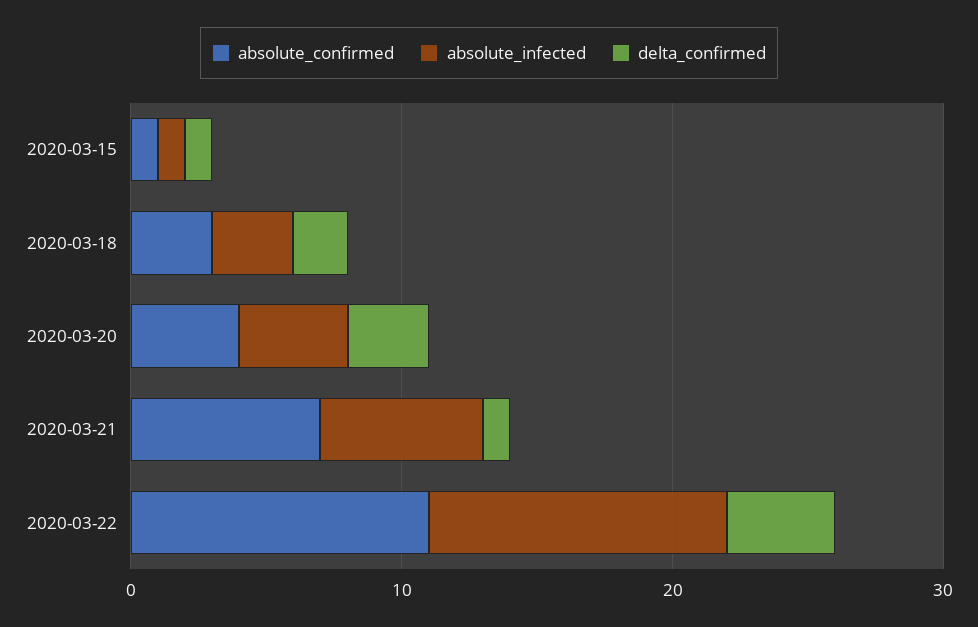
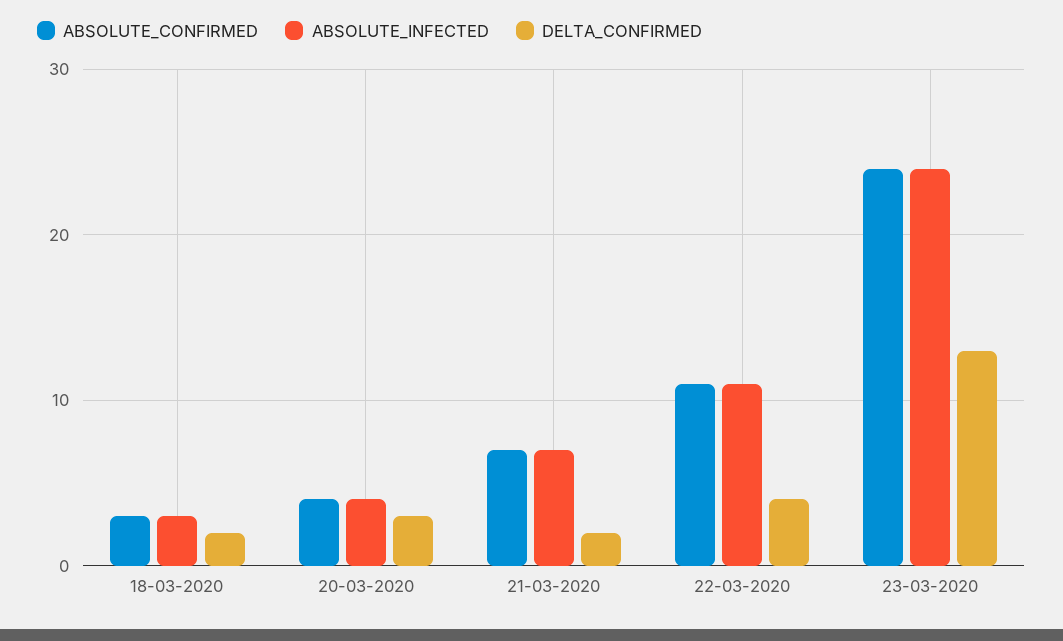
absolute_confirmed, 2020-03-15: 1 -> none
absolute_infected, 2020-03-15: 1 -> none
delta_confirmed, 2020-03-15: 1 -> none
absolute_infected, 2020-03-21: 6 -> 7
delta_confirmed, 2020-03-21: 1 -> 2
absolute_confirmed, 23-03-2020: none -> 24
absolute_infected, 23-03-2020: none -> 24
delta_confirmed, 23-03-2020: none -> 13

